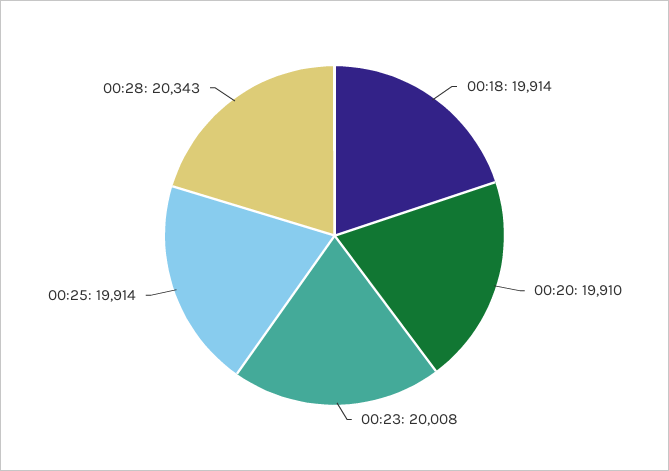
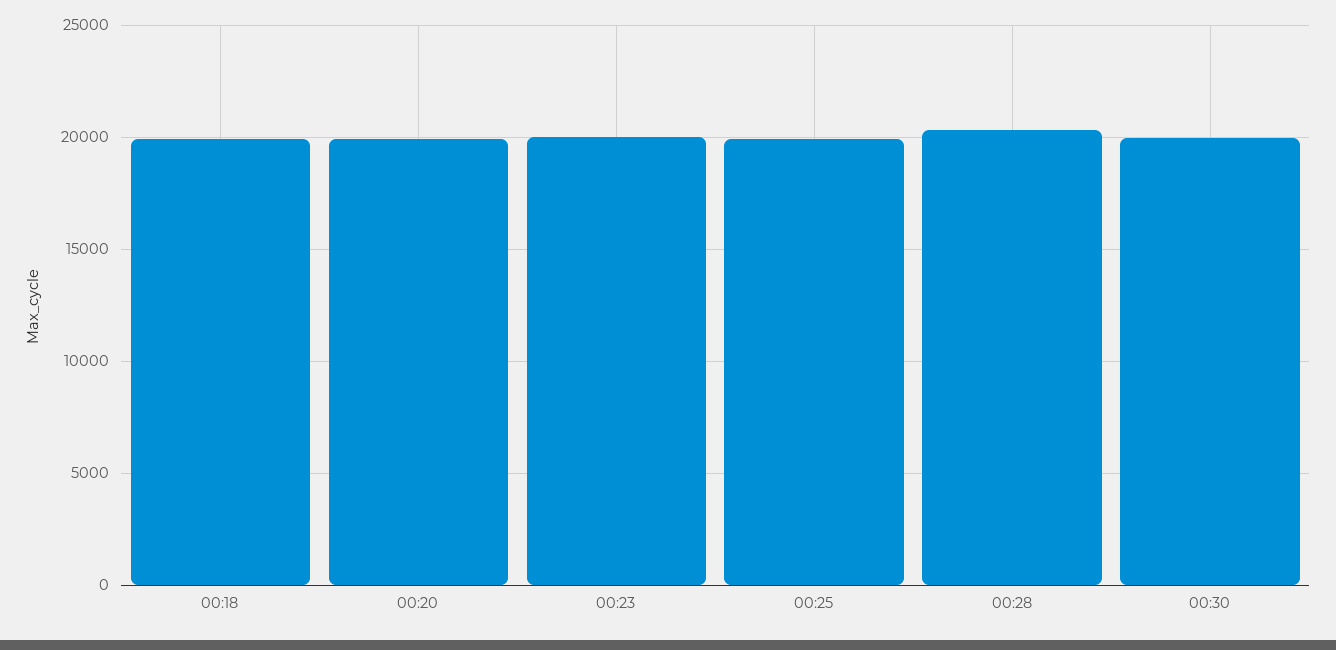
00:30: none -> 20000

